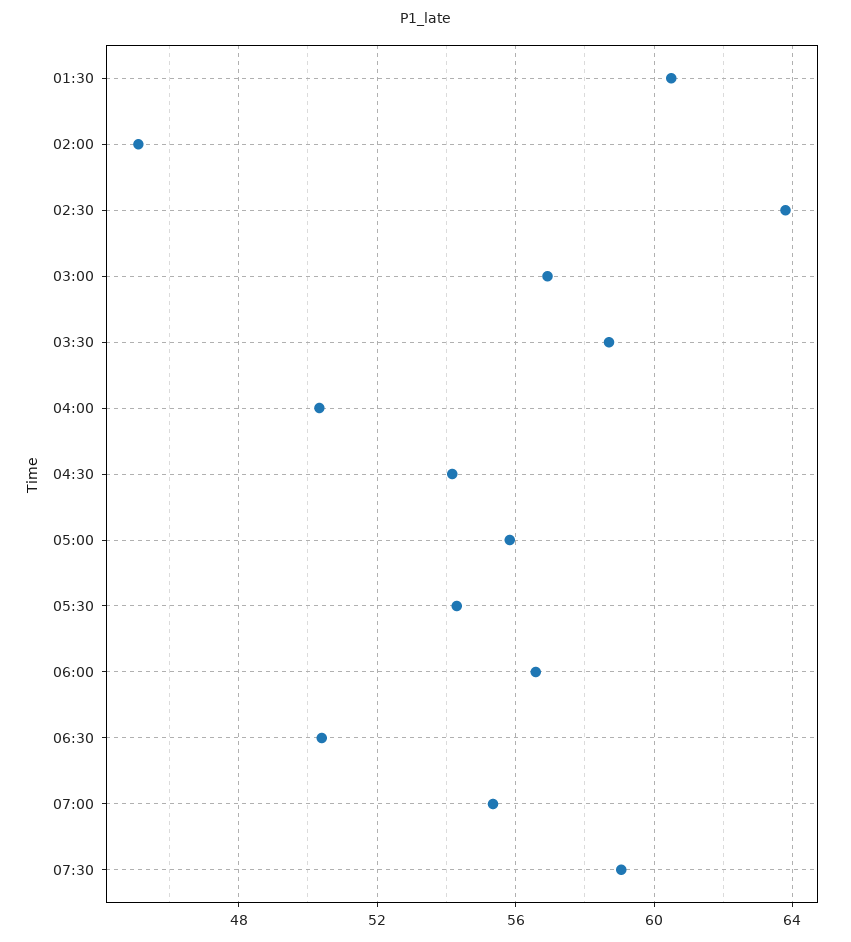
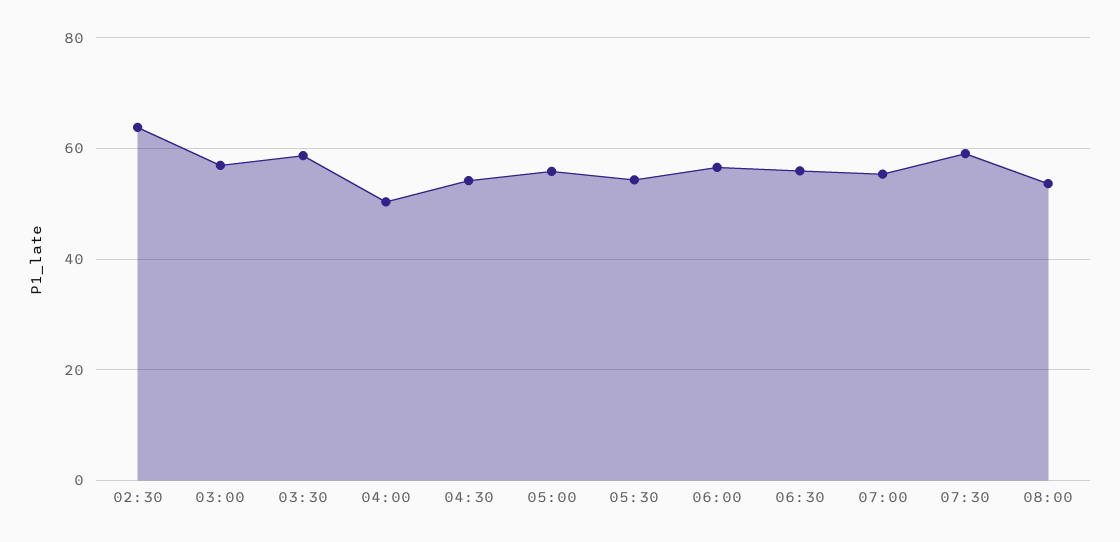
01:30: 60.5 -> none
02:00: 45 -> none
06:30: 50.5 -> 56
08:00: none -> 54

